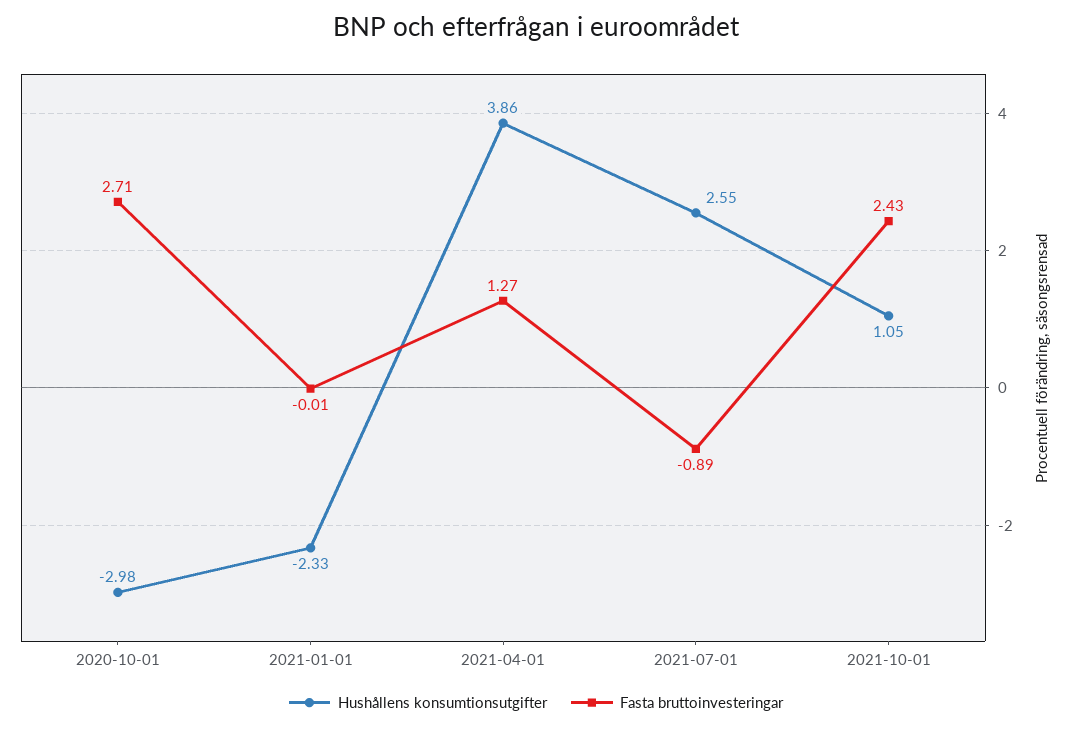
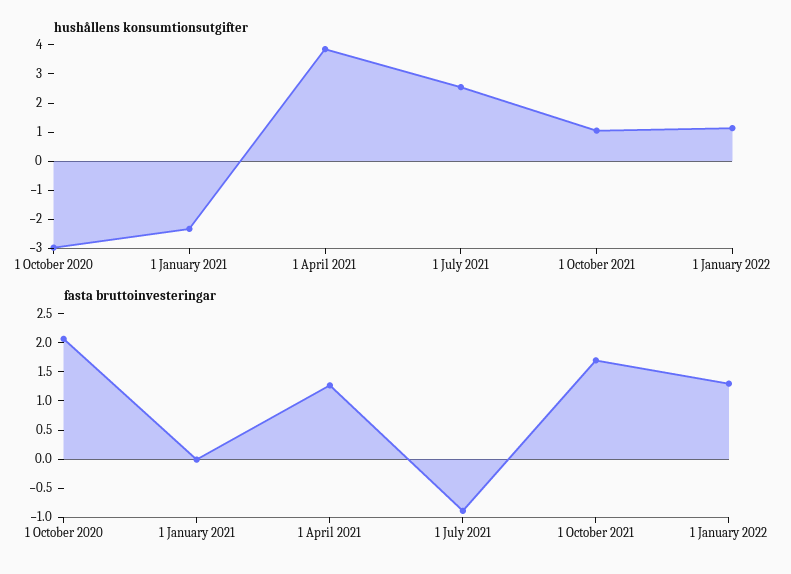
Fasta bruttoinvesteringar, 2020-10-01: 2.71 -> 2
Fasta bruttoinvesteringar, 2021-10-01: 2.43 -> 1.75
Hushållens konsumtionsutgifter, 1 January 2022: none -> 1
Fasta bruttoinvesteringar, 1 January 2022: none -> 1.25

